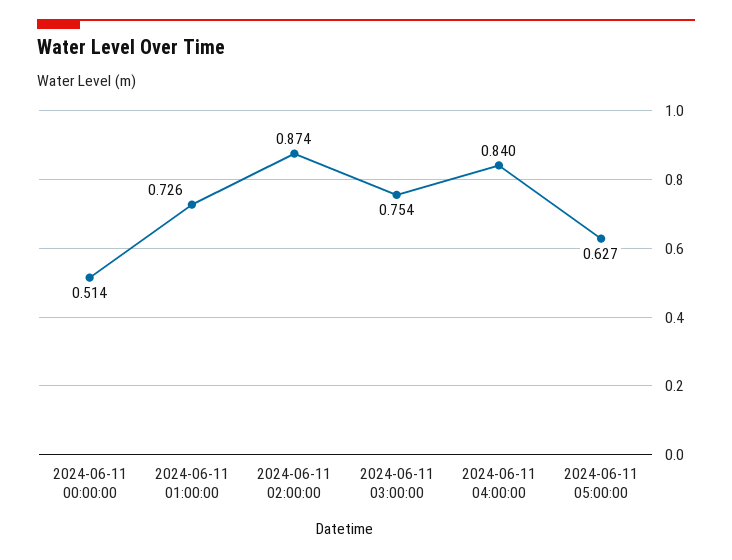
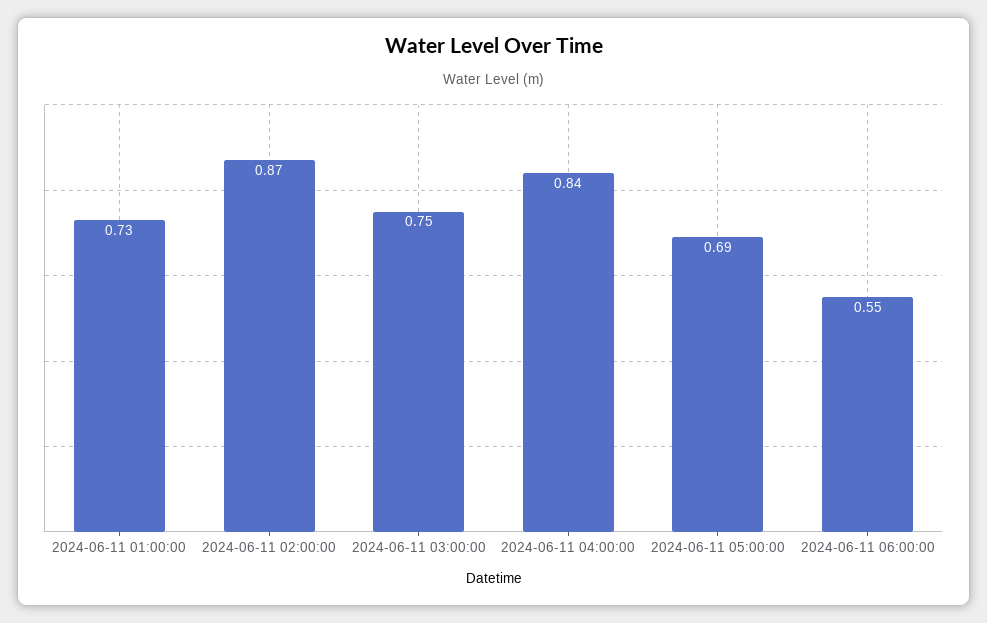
2024-06-11 00:00:00: 0.514 -> none
2024-06-11 05:00:00: 0.627 -> 0.69
2024-06-11 06:00:00: none -> 0.55

